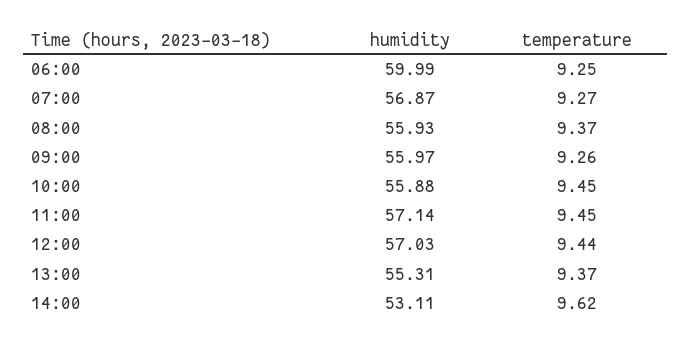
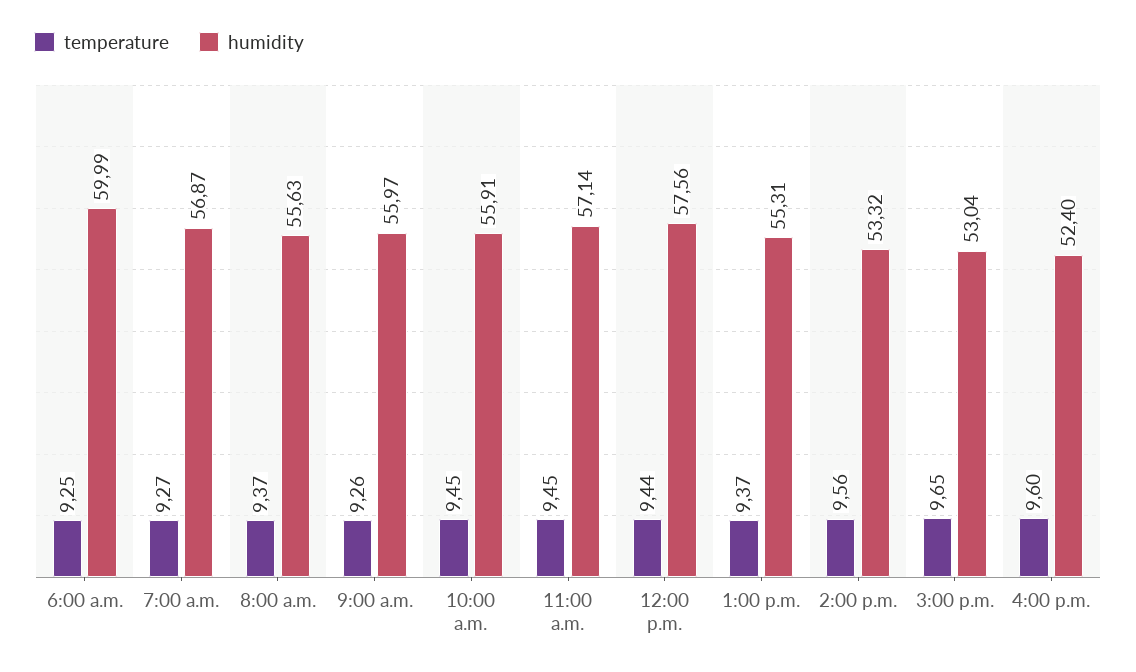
humidity, 08:00: 55.93 -> 55.63
humidity, 10:00: 55.88 -> 55.91
humidity, 12:00: 57.03 -> 57.56
humidity, 14:00: 53.11 -> 53.32
temperature, 14:00: 9.62 -> 9.56
temperature, 3:00 p.m.: none -> 9.65
humidity, 3:00 p.m.: none -> 53.04
temperature, 4:00 p.m.: none -> 9.6
humidity, 4:00 p.m.: none -> 52.4

